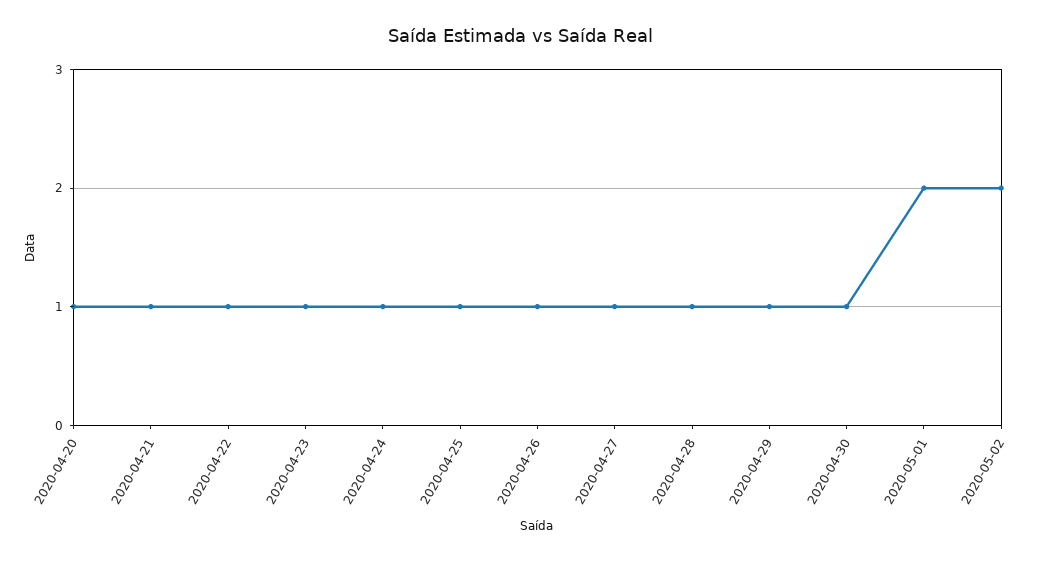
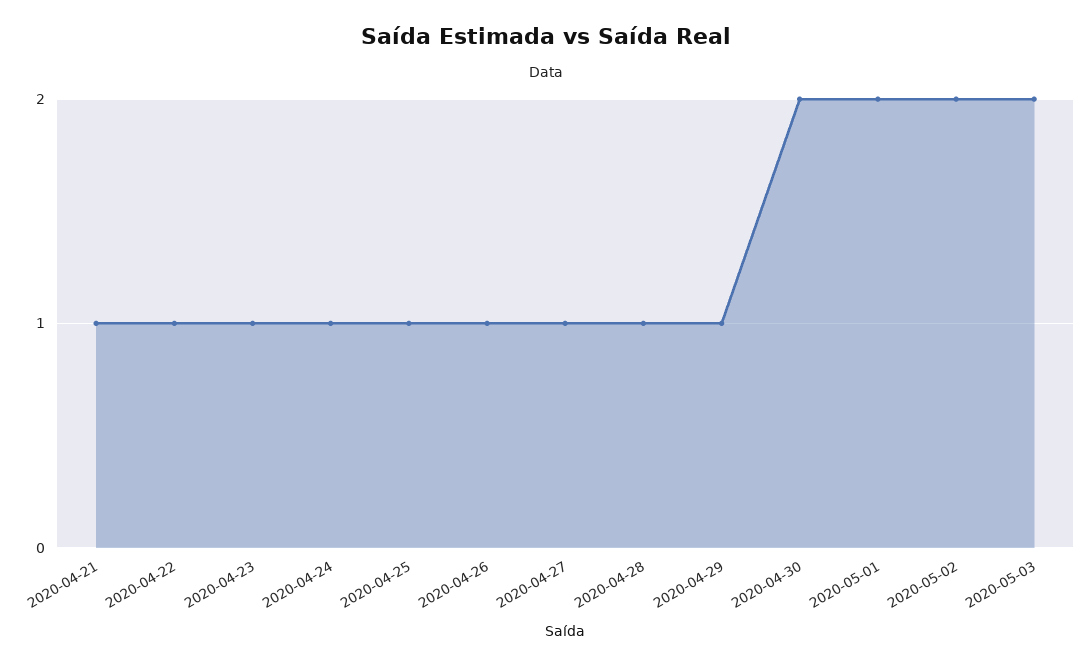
2020-04-20: 1 -> none
2020-04-30: 1 -> 2
2020-05-03: none -> 2

